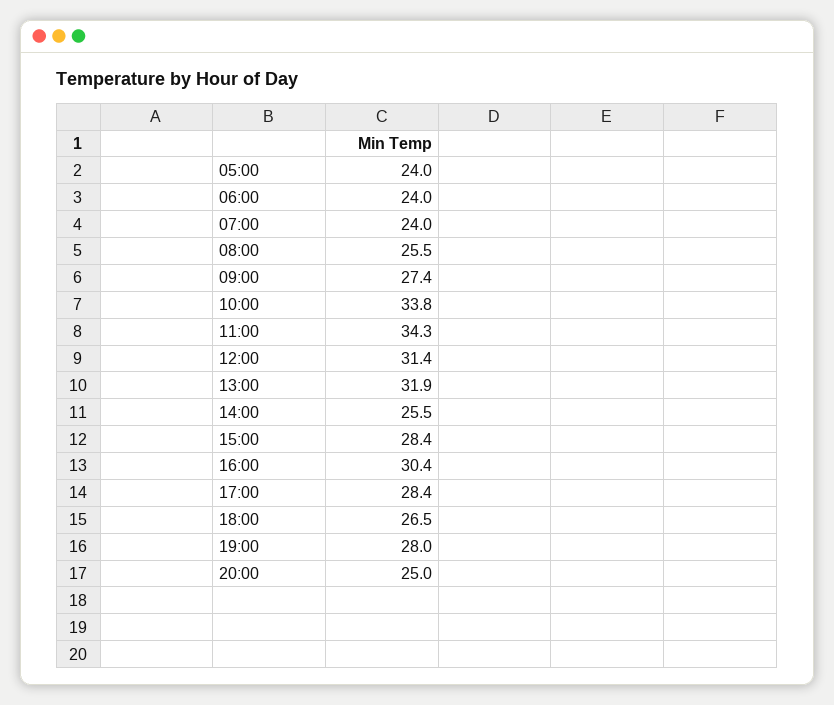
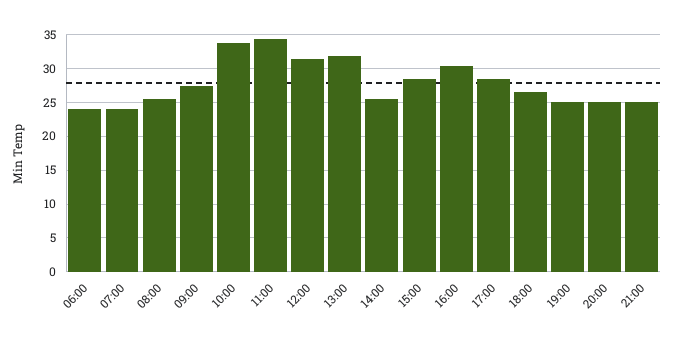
05:00: 24 -> none
19:00: 28 -> 25
21:00: none -> 25

